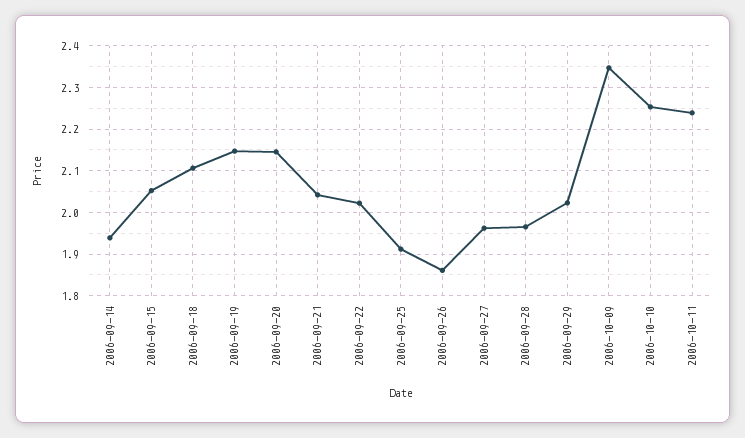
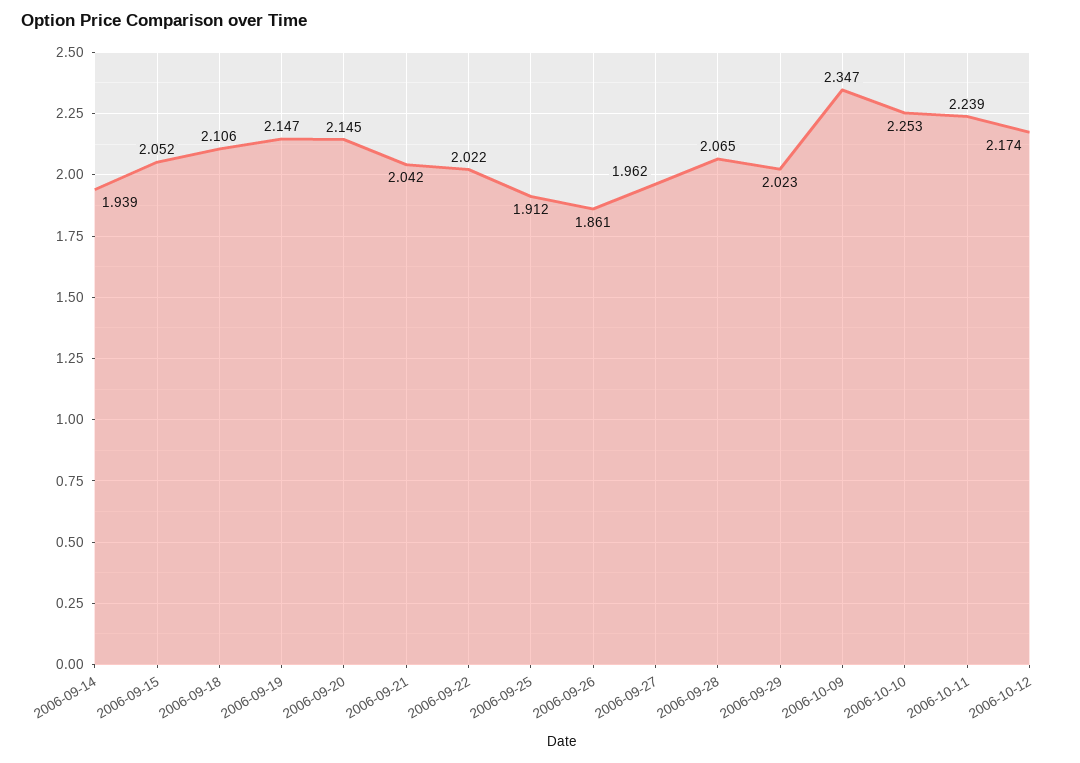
2006-09-28: 1.96 -> 2.065
2006-10-12: none -> 2.174

